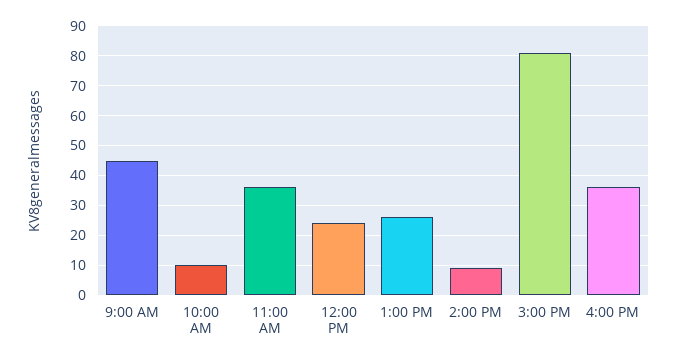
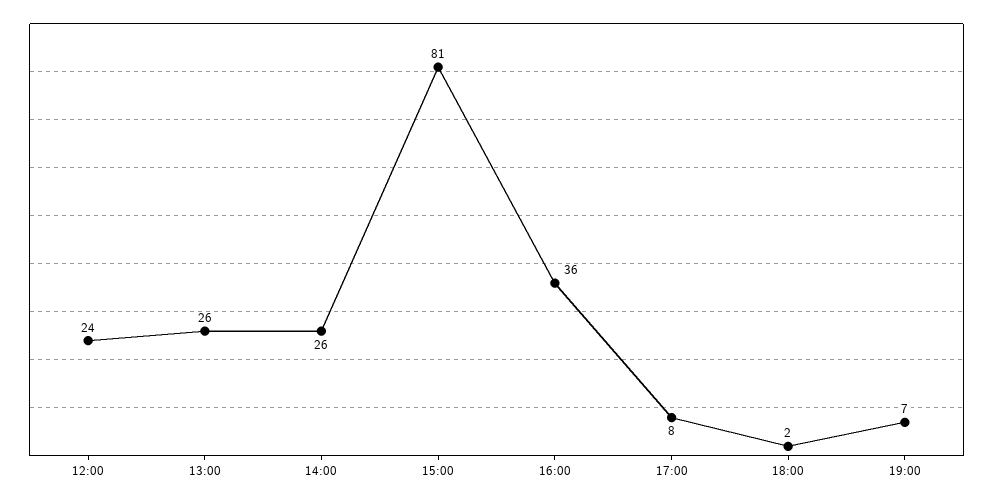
9:00 AM: 45 -> none
10:00 AM: 10 -> none
11:00 AM: 35 -> none
2:00 PM: 10 -> 26
17:00: none -> 8
18:00: none -> 2
19:00: none -> 7

